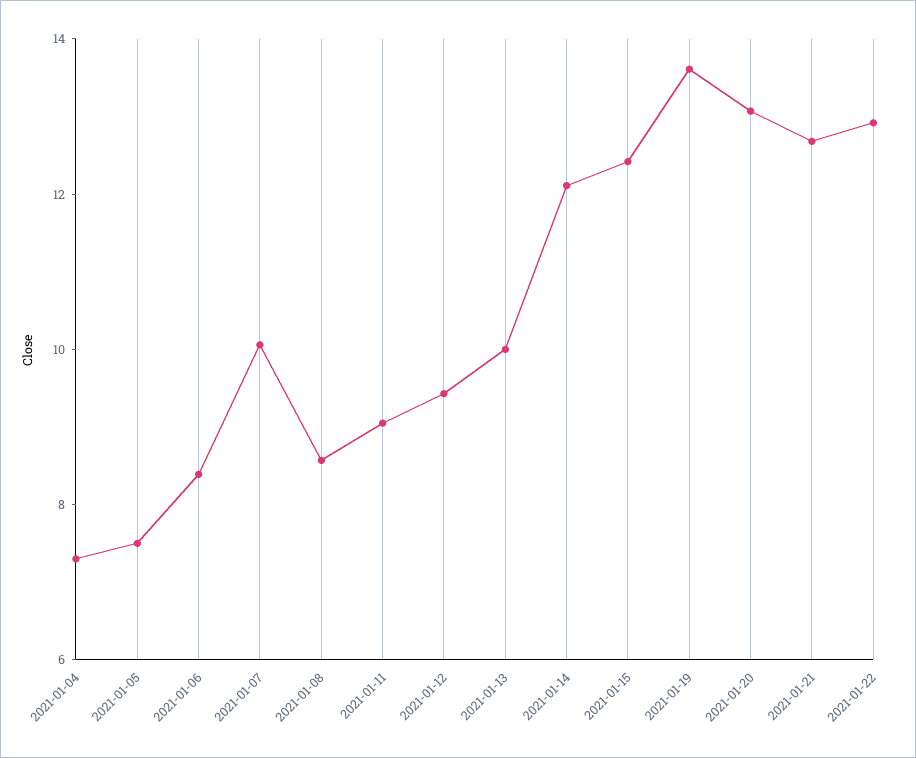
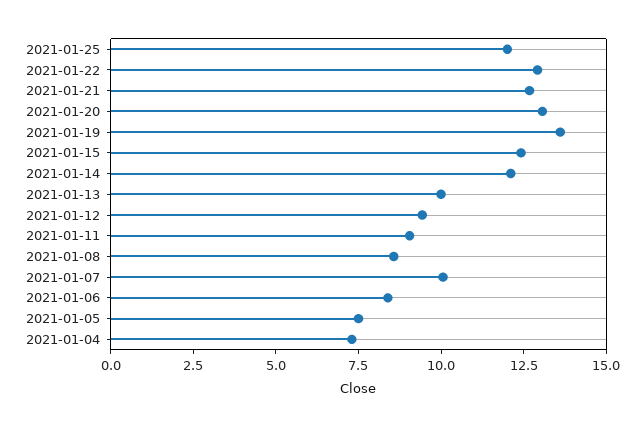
2021-01-25: none -> 12

